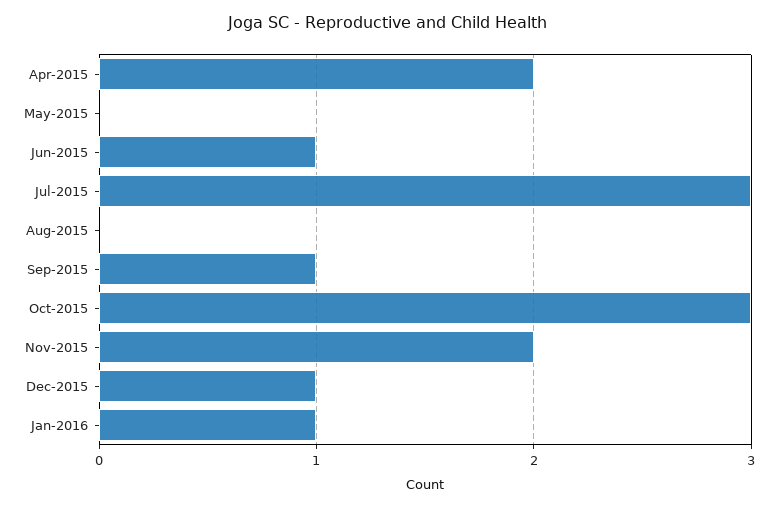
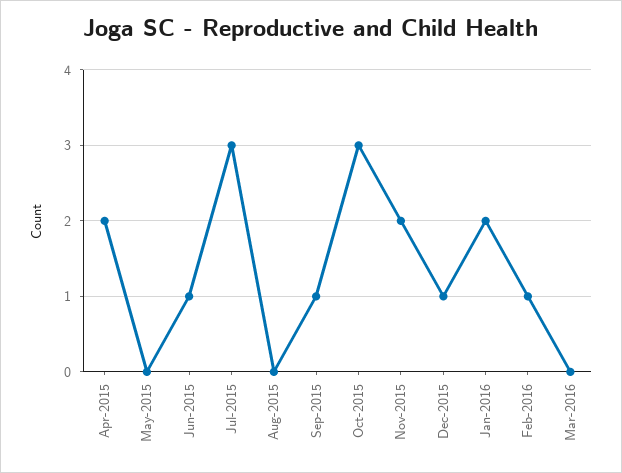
Jan-2016: 1 -> 2
Feb-2016: none -> 1
Mar-2016: none -> 0

